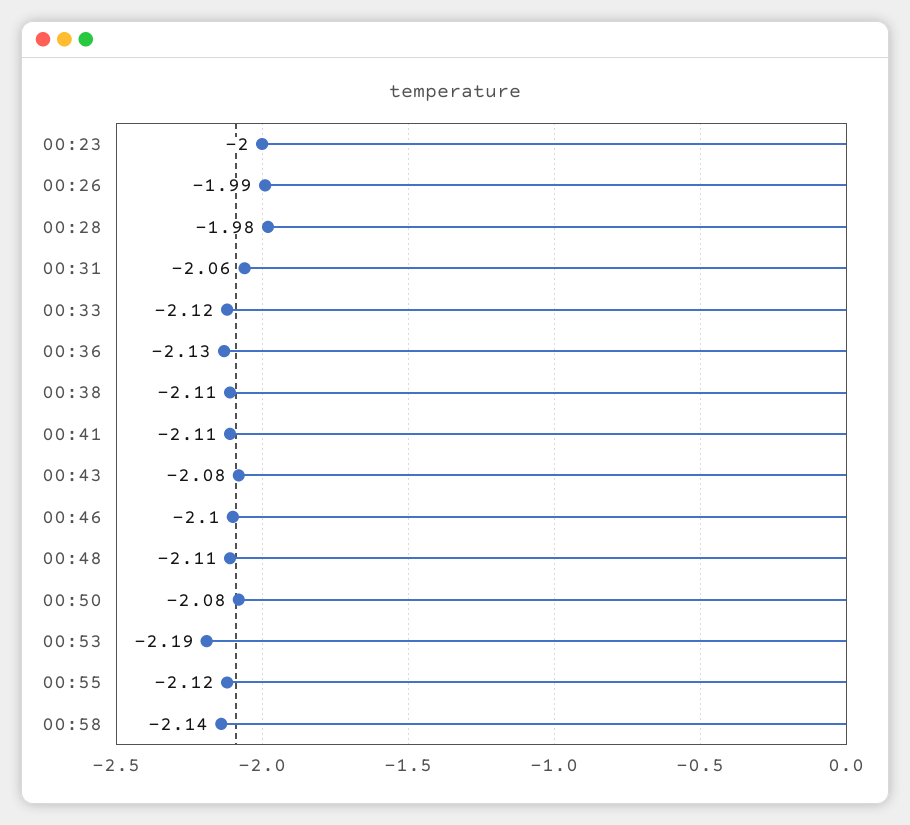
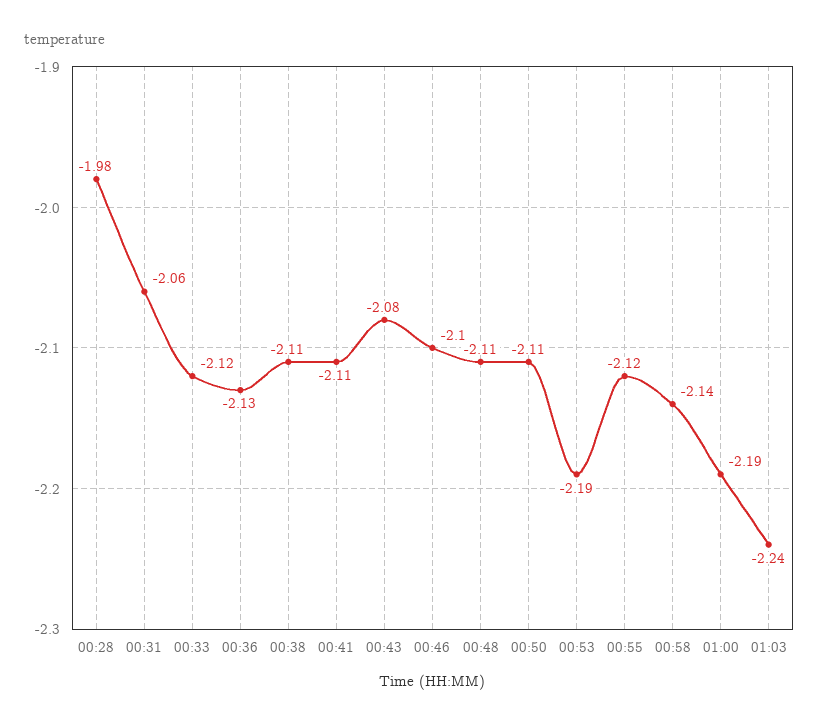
00:23: -2 -> none
00:26: -1.99 -> none
00:50: -2.08 -> -2.11
01:00: none -> -2.19
01:03: none -> -2.24

